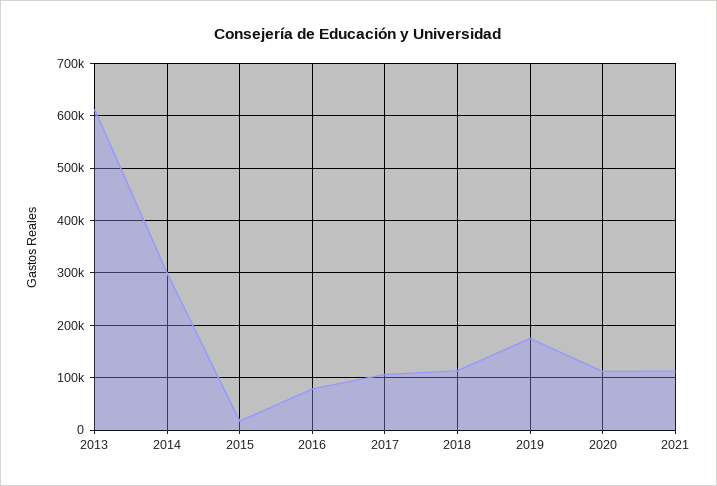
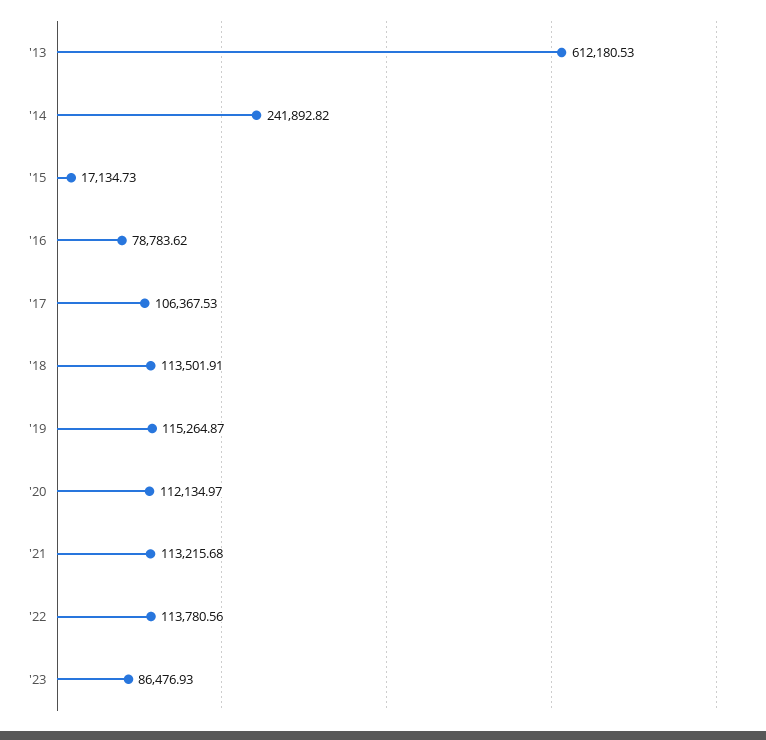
2014: 300000 -> 241892.82
2019: 180000 -> 115264.87
'22: none -> 113780.56
'23: none -> 86476.93

